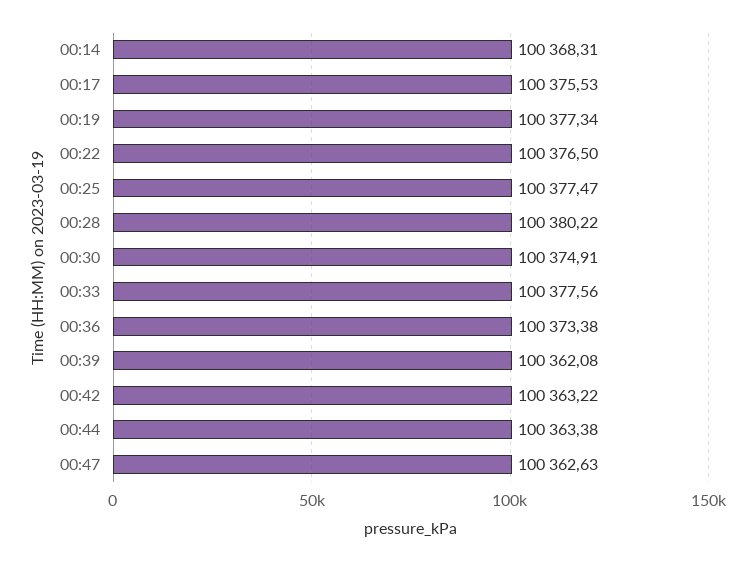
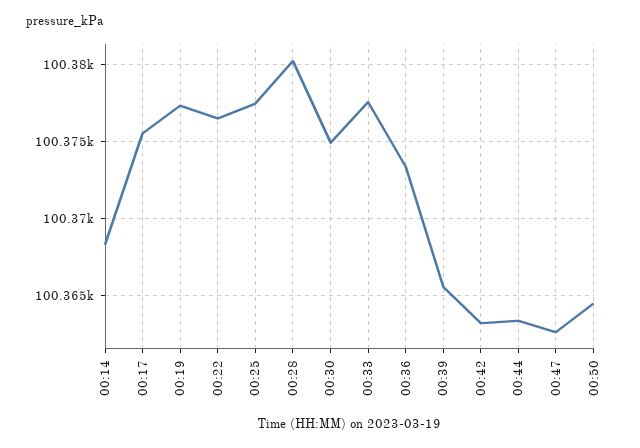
00:39: 100362.08 -> 100365.5
00:50: none -> 100364.5

